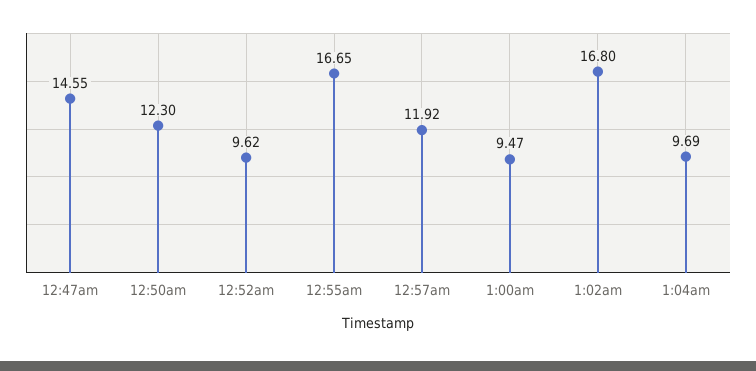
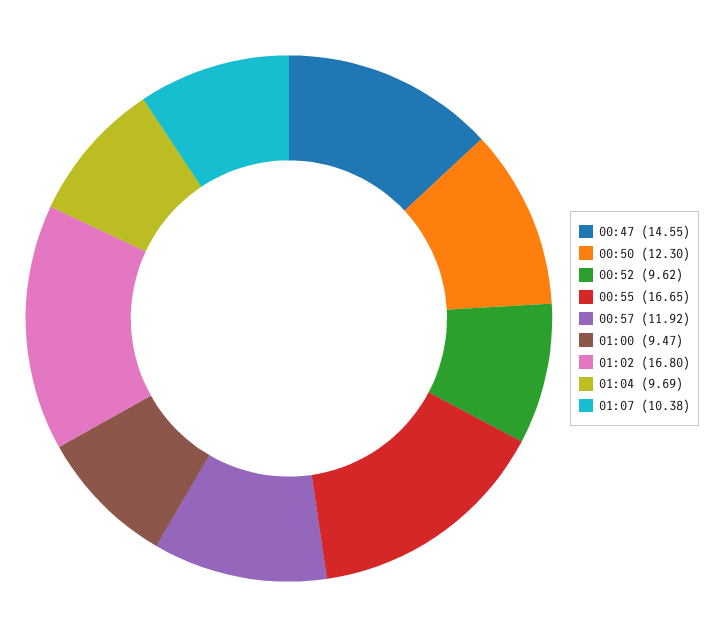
01:07: none -> 10.38

